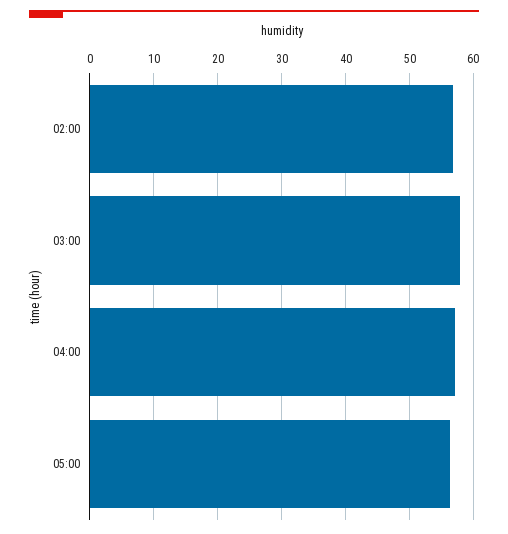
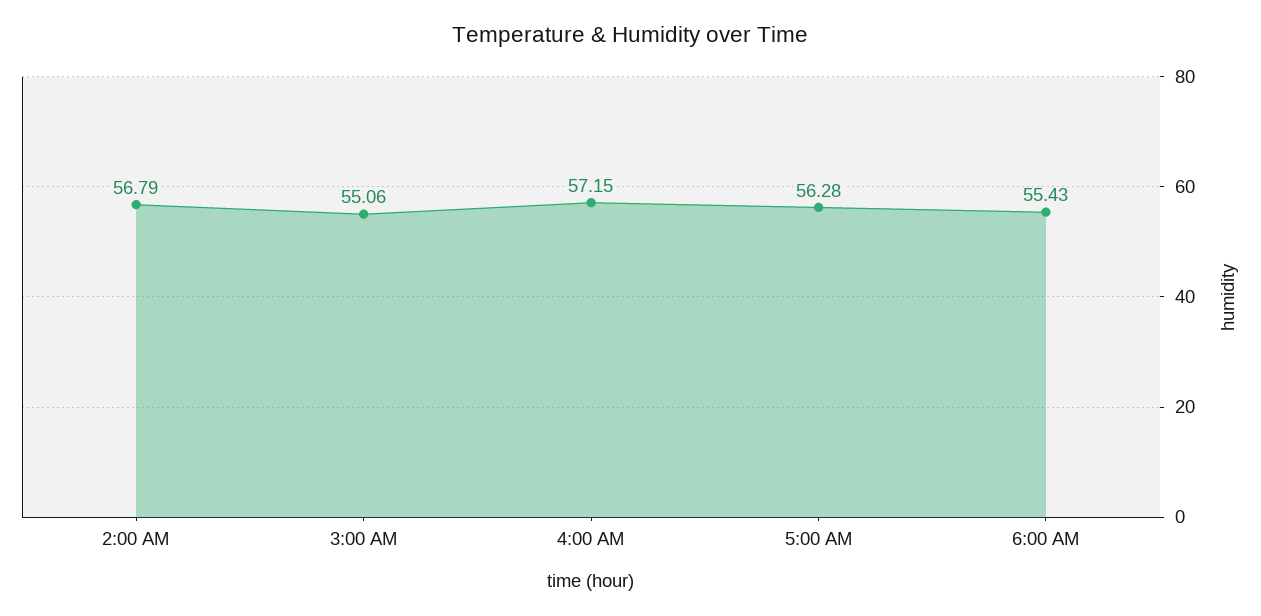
03:00: 58 -> 55.06
6:00 AM: none -> 55.43

